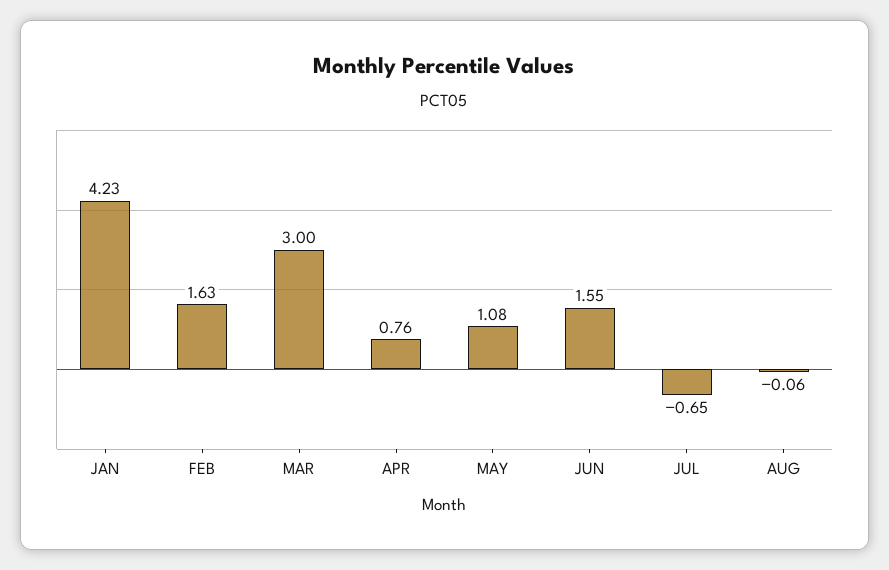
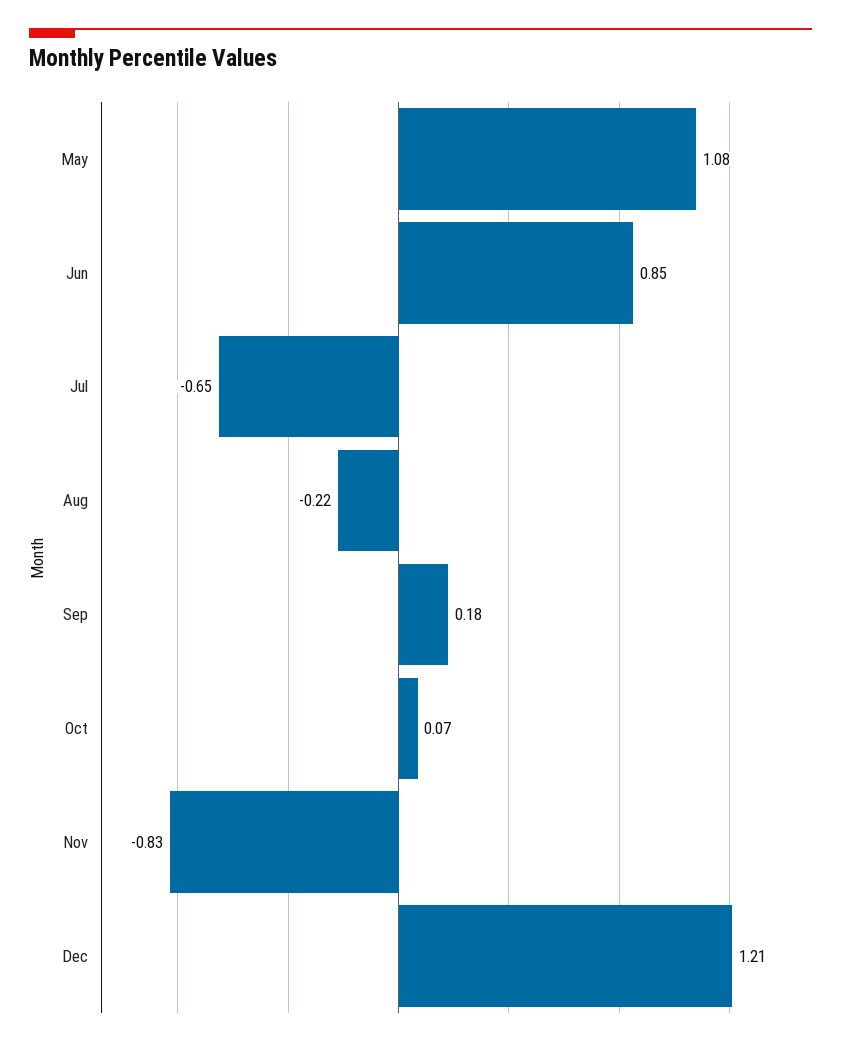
JAN: 4.23 -> none
FEB: 1.63 -> none
MAR: 3 -> none
APR: 0.76 -> none
JUN: 1.55 -> 0.85
AUG: -0.06 -> -0.22
Sep: none -> 0.18
Oct: none -> 0.07
Nov: none -> -0.83
Dec: none -> 1.21

